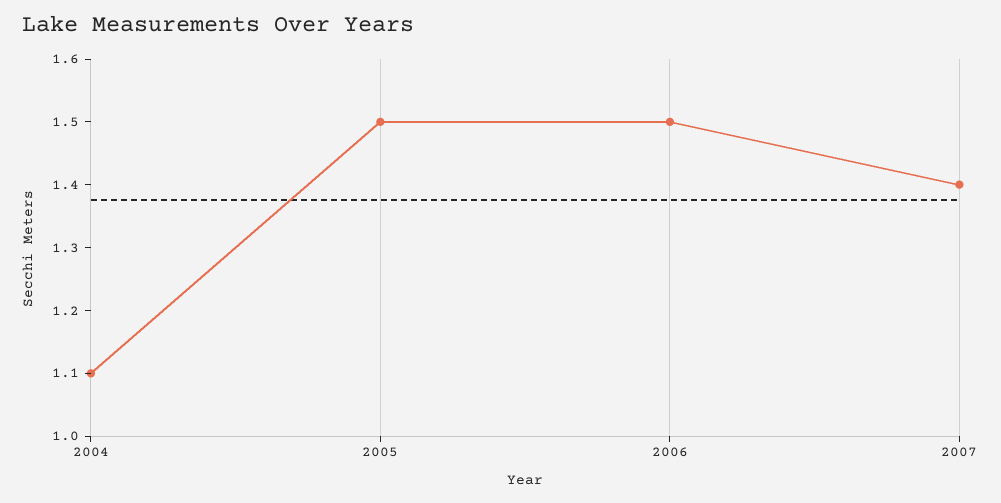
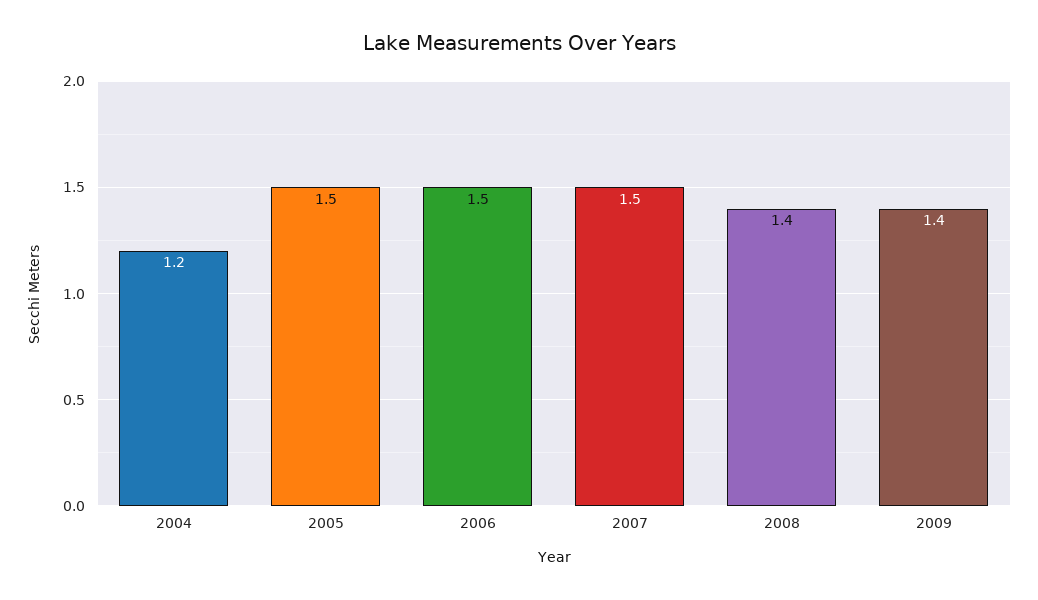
2004: 1.1 -> 1.2
2007: 1.4 -> 1.5
2008: none -> 1.4
2009: none -> 1.4

